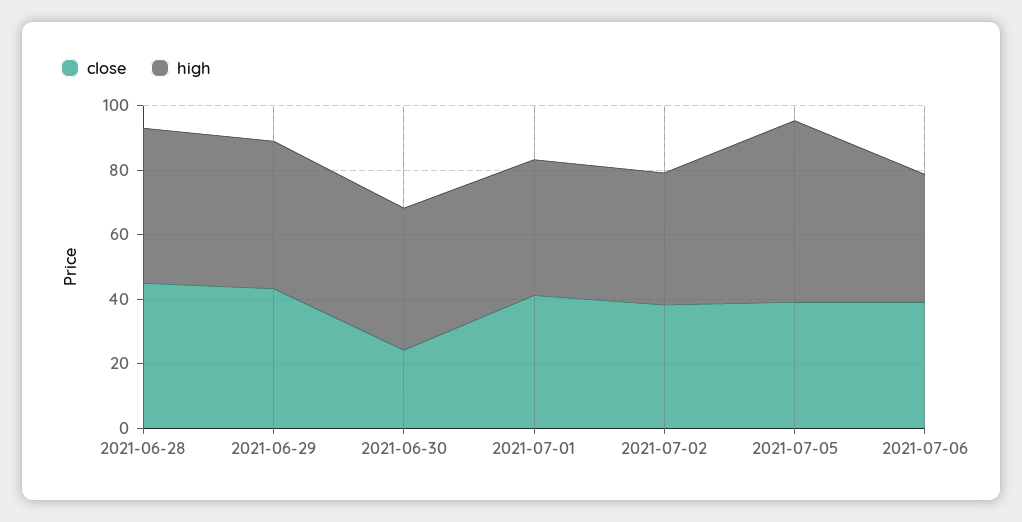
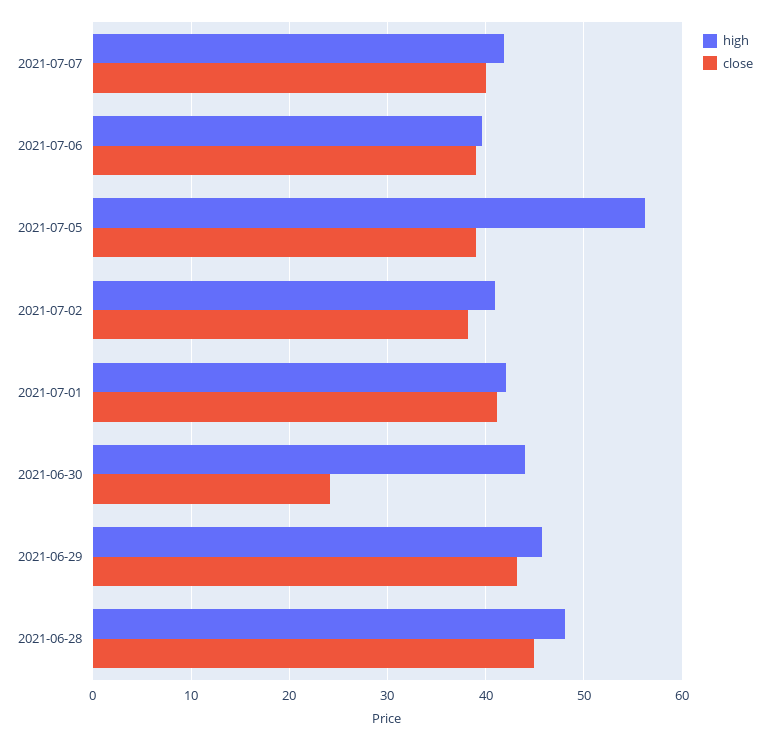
high, 2021-07-07: none -> 42
close, 2021-07-07: none -> 40

